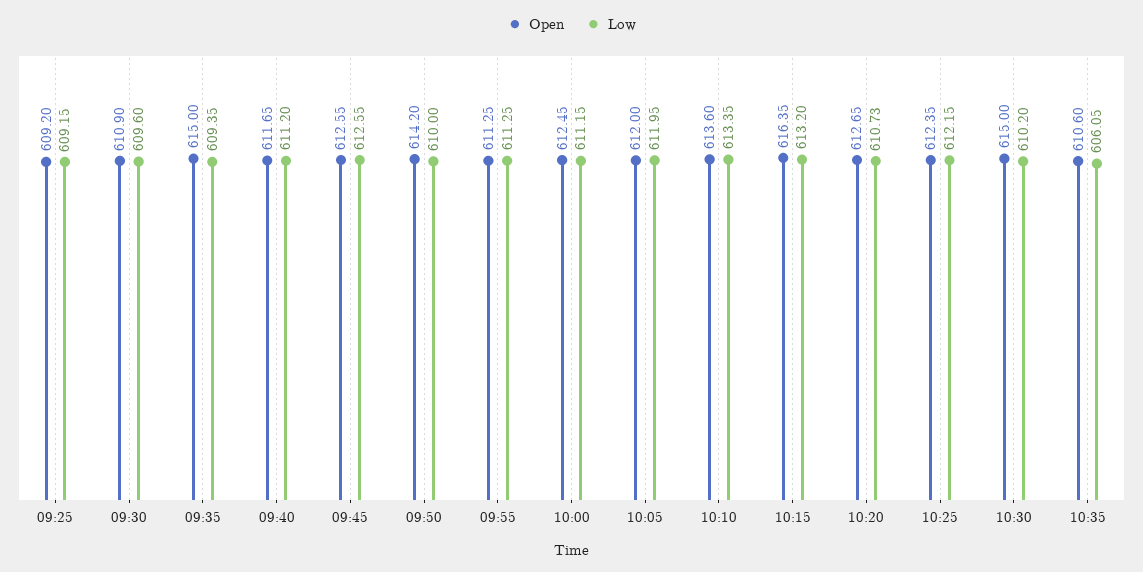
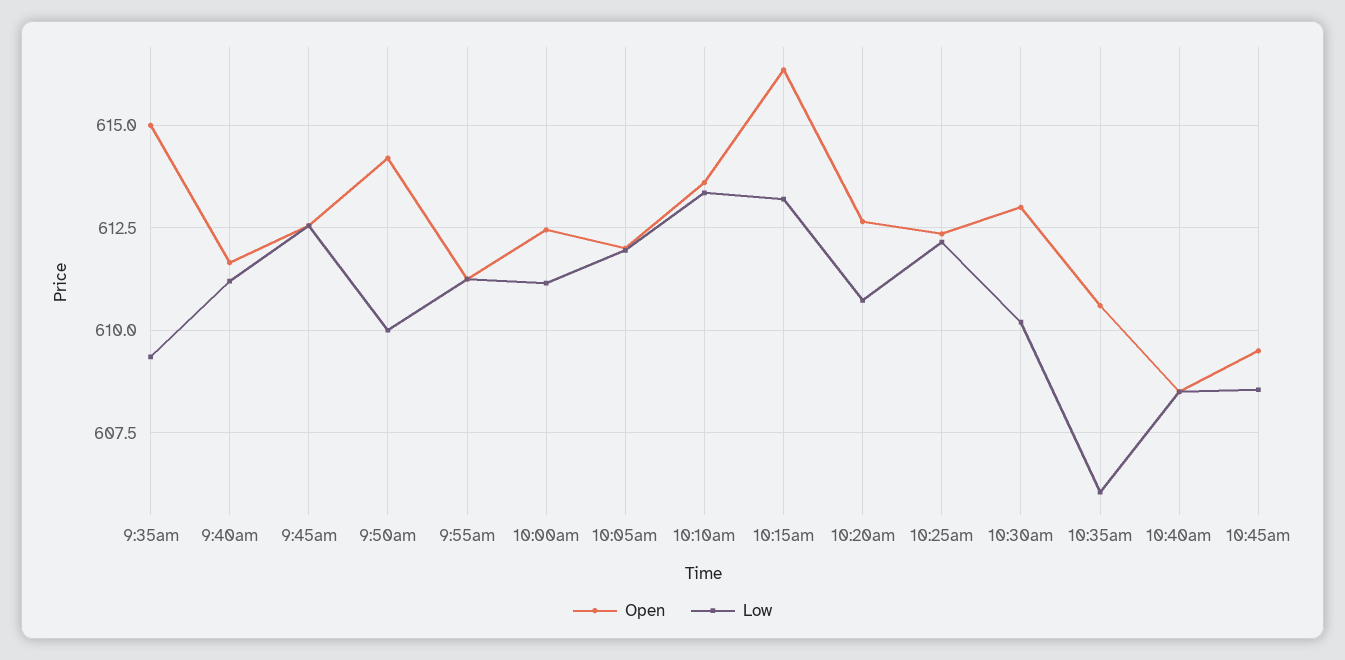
Open, 09:25: 609.2 -> none
Low, 09:25: 609.15 -> none
Open, 09:30: 610.9 -> none
Low, 09:30: 609.6 -> none
Open, 10:30: 615 -> 613
Open, 10:40am: none -> 608.5
Low, 10:40am: none -> 608.5
Open, 10:45am: none -> 609.5
Low, 10:45am: none -> 608.5

